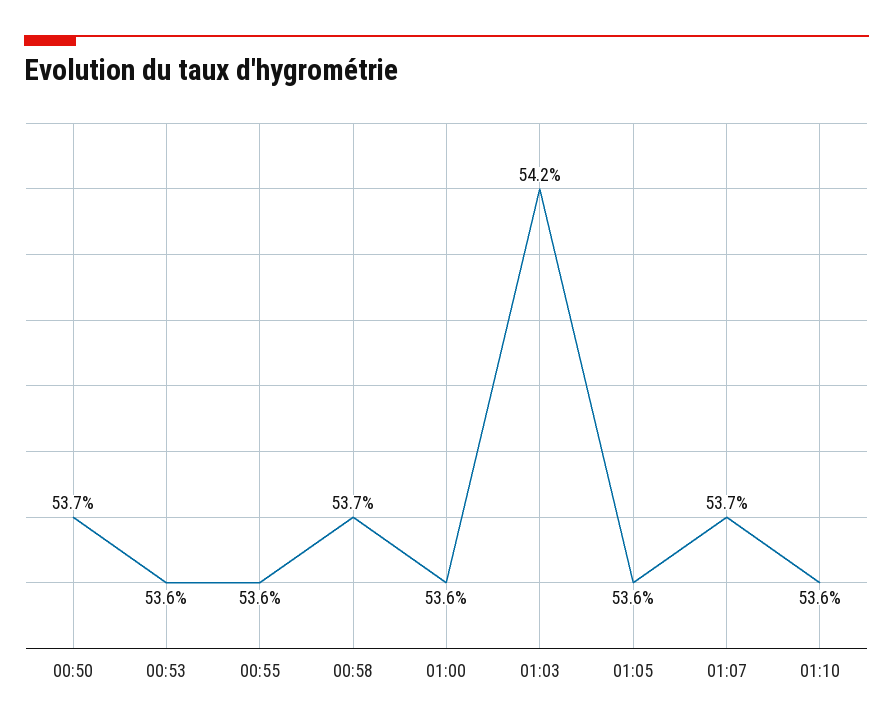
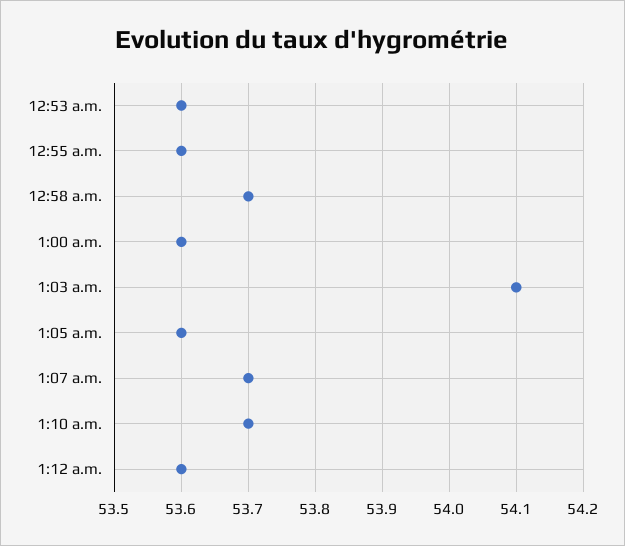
00:50: 53.7 -> none
01:03: 54.2 -> 54.1
01:10: 53.6 -> 53.7
1:12 a.m.: none -> 53.6

